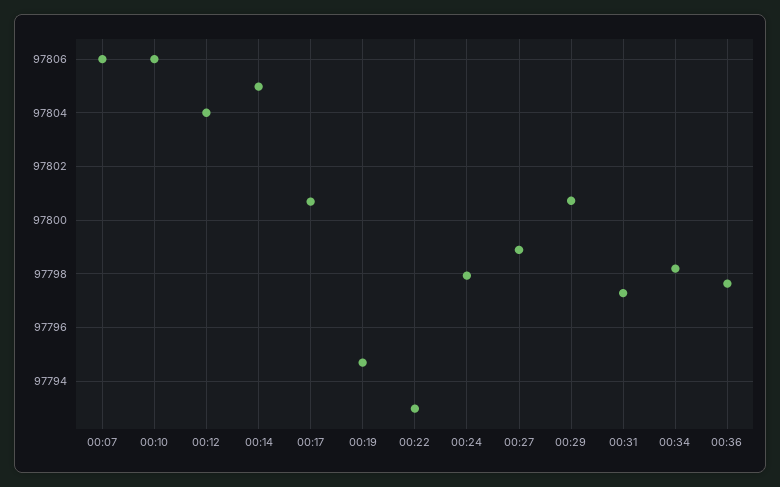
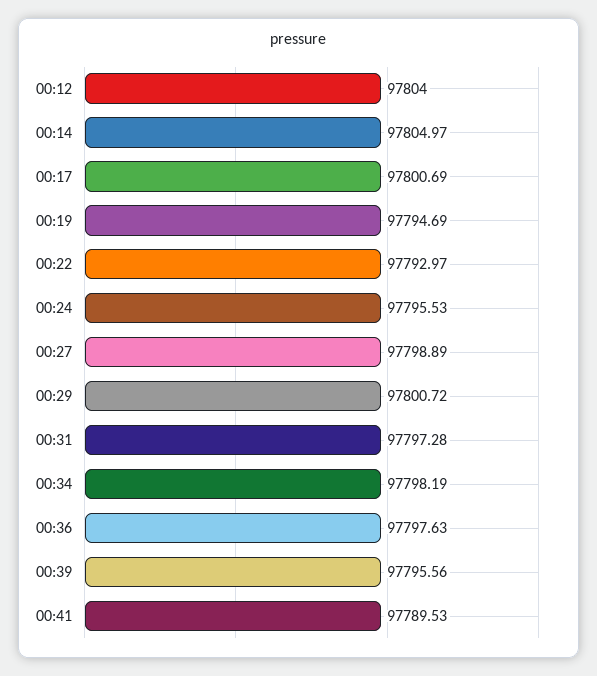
00:07: 97806 -> none
00:10: 97806 -> none
00:24: 97798 -> 97795.53
00:39: none -> 97795.56
00:41: none -> 97789.53

